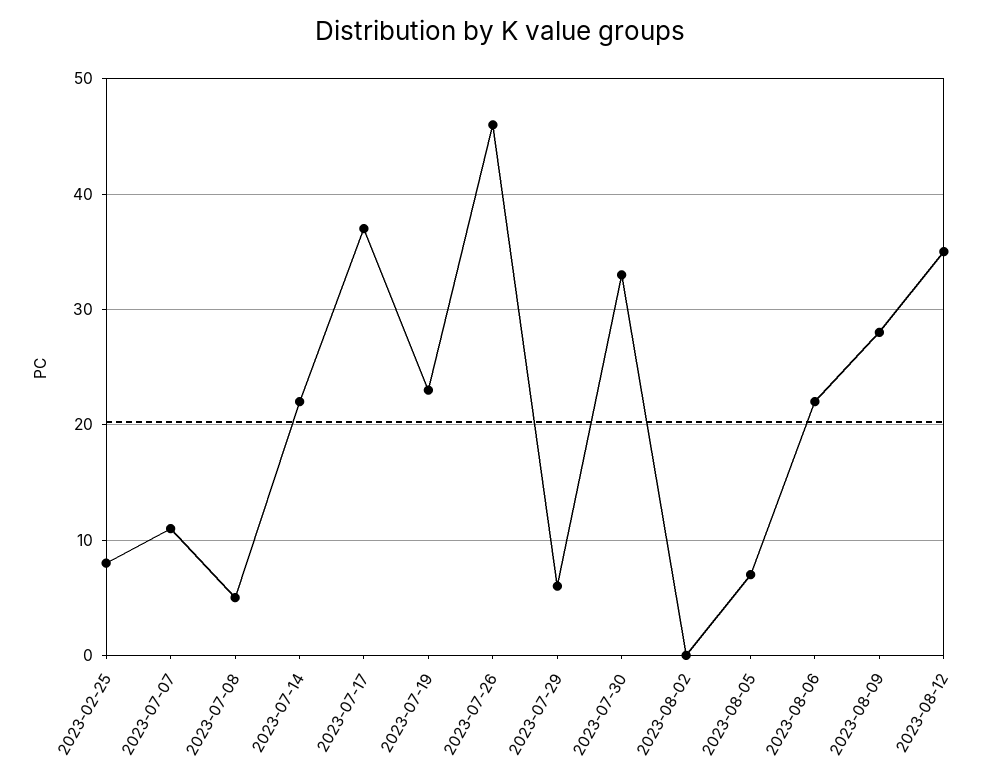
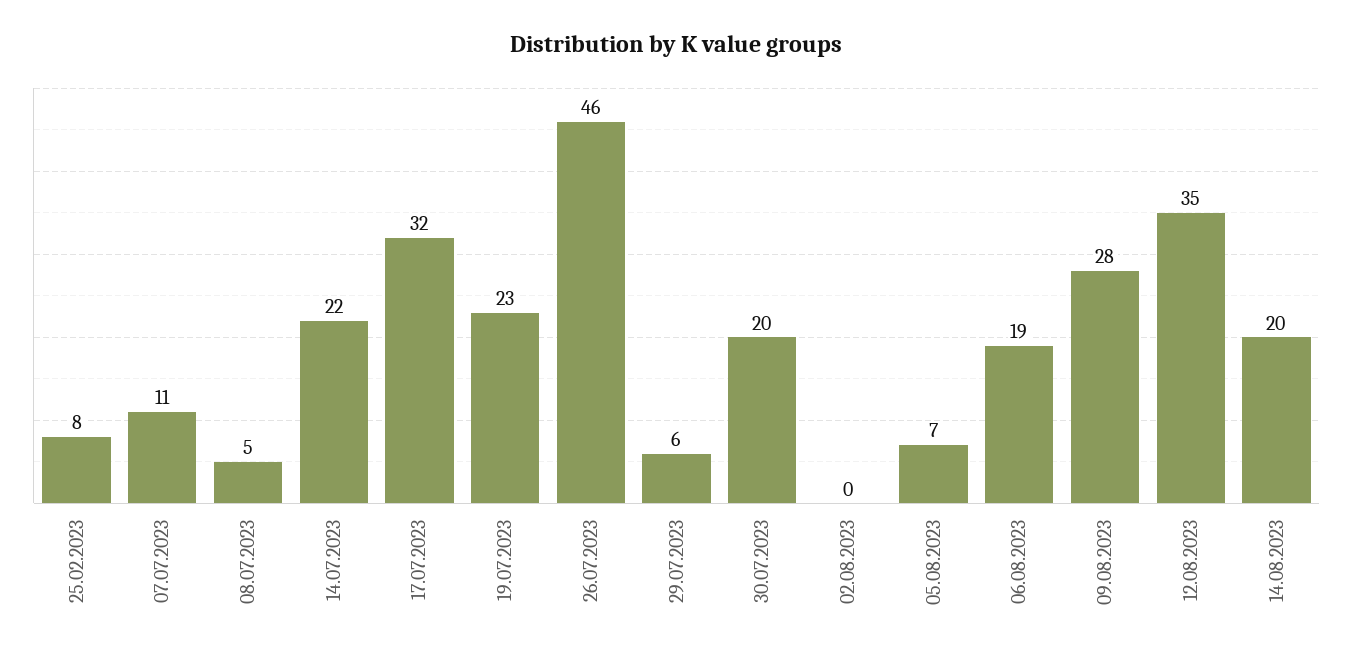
2023-07-17: 37 -> 32
2023-07-30: 33 -> 20
2023-08-06: 22 -> 19
14.08.2023: none -> 20

